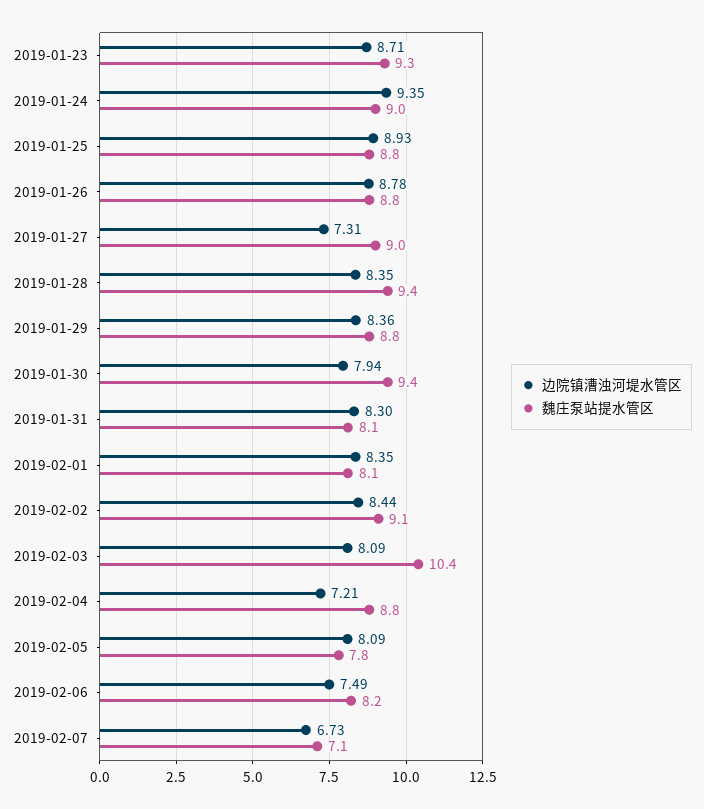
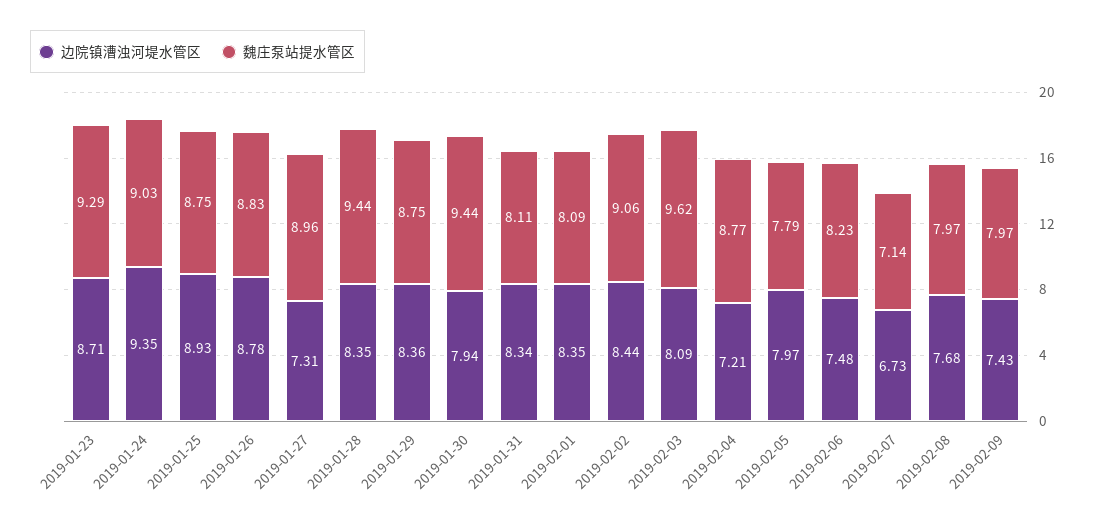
边院镇漕浊河堤水管区, 2019-01-31: 8.3 -> 8.34
魏庄泵站提水管区, 2019-02-03: 10.4 -> 9.62
边院镇漕浊河堤水管区, 2019-02-05: 8.09 -> 7.97
边院镇漕浊河堤水管区, 2019-02-06: 7.49 -> 7.48
边院镇漕浊河堤水管区, 2019-02-08: none -> 7.68
魏庄泵站提水管区, 2019-02-08: none -> 7.97
边院镇漕浊河堤水管区, 2019-02-09: none -> 7.43
魏庄泵站提水管区, 2019-02-09: none -> 7.97

